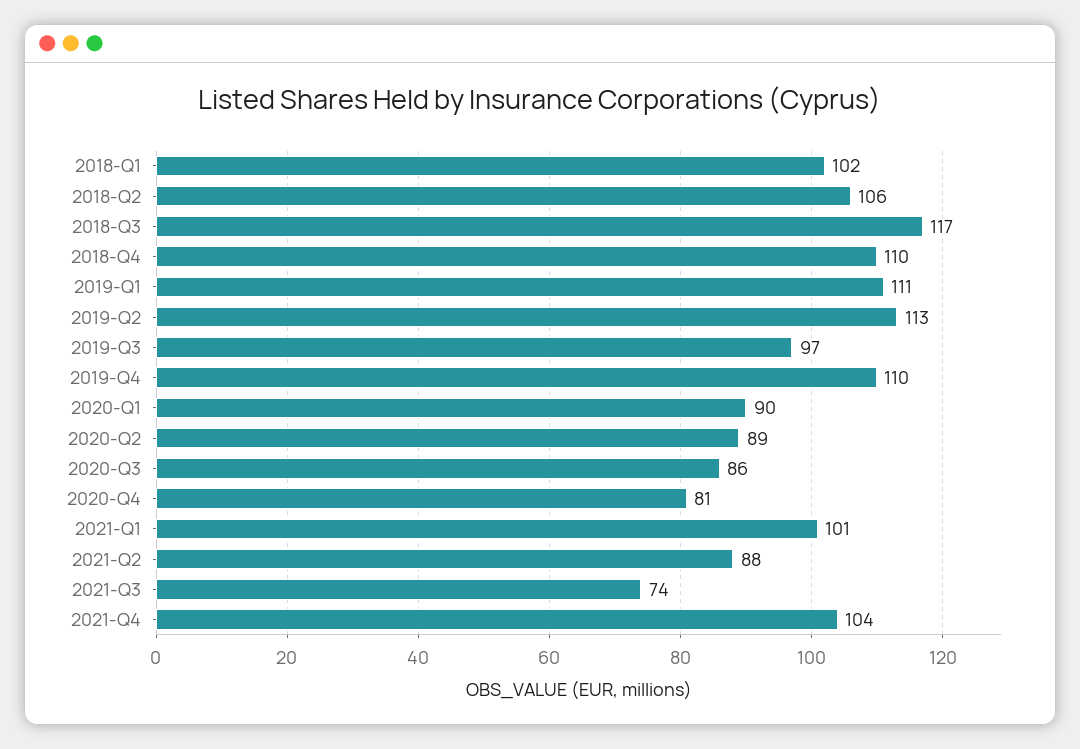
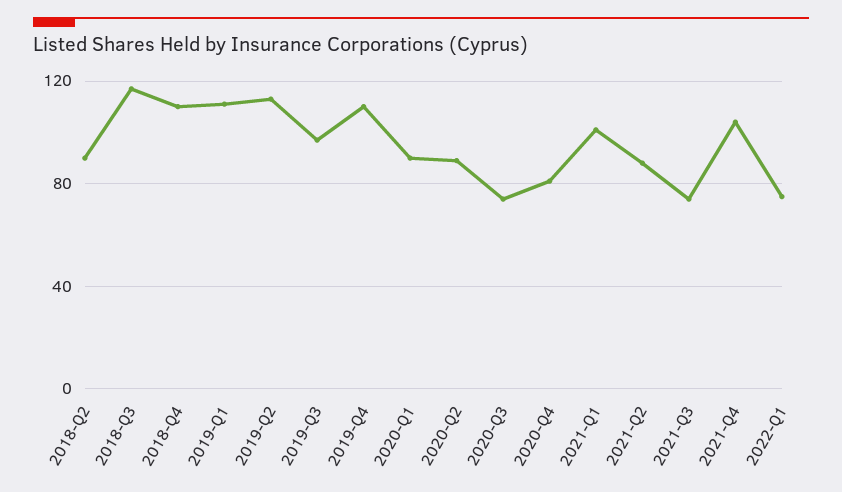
2018-Q1: 102 -> none
2018-Q2: 106 -> 90
2020-Q3: 86 -> 75
2022-Q1: none -> 75

